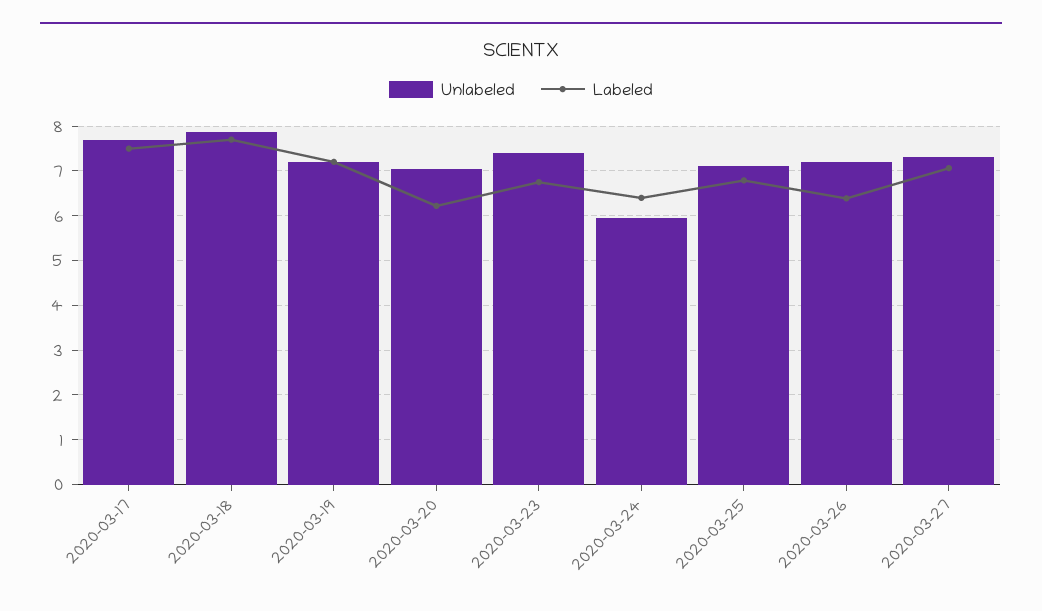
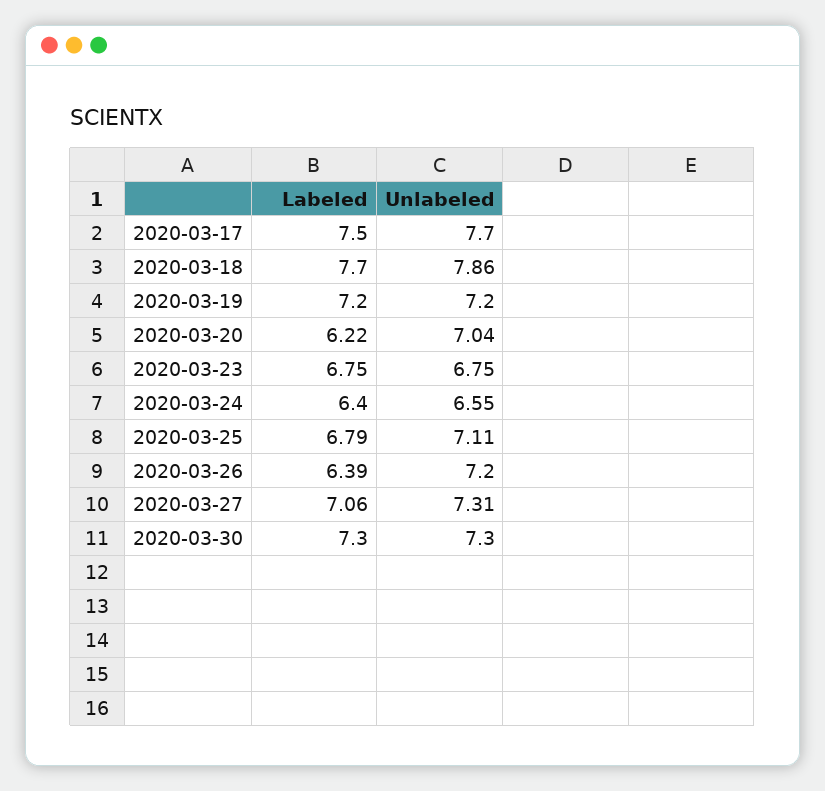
Unlabeled, 2020-03-23: 7.4 -> 6.75
Unlabeled, 2020-03-24: 6 -> 6.55
Labeled, 2020-03-30: none -> 7.3
Unlabeled, 2020-03-30: none -> 7.3

